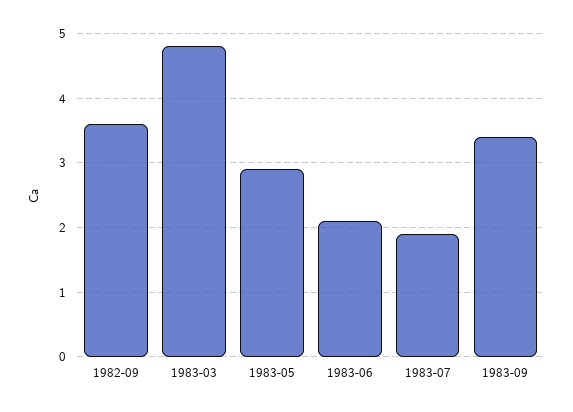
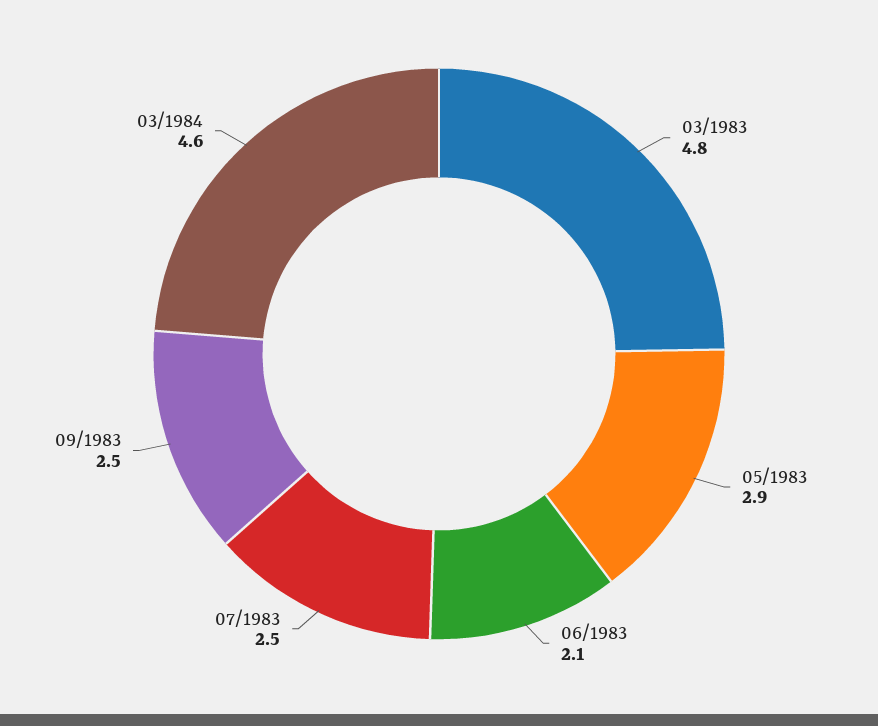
1982-09: 3.6 -> none
1983-07: 1.9 -> 2.5
1983-09: 3.4 -> 2.5
03/1984: none -> 4.6

